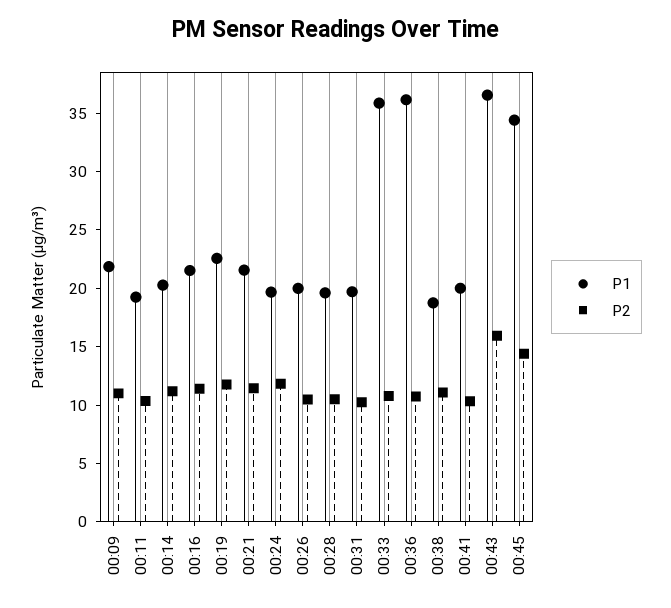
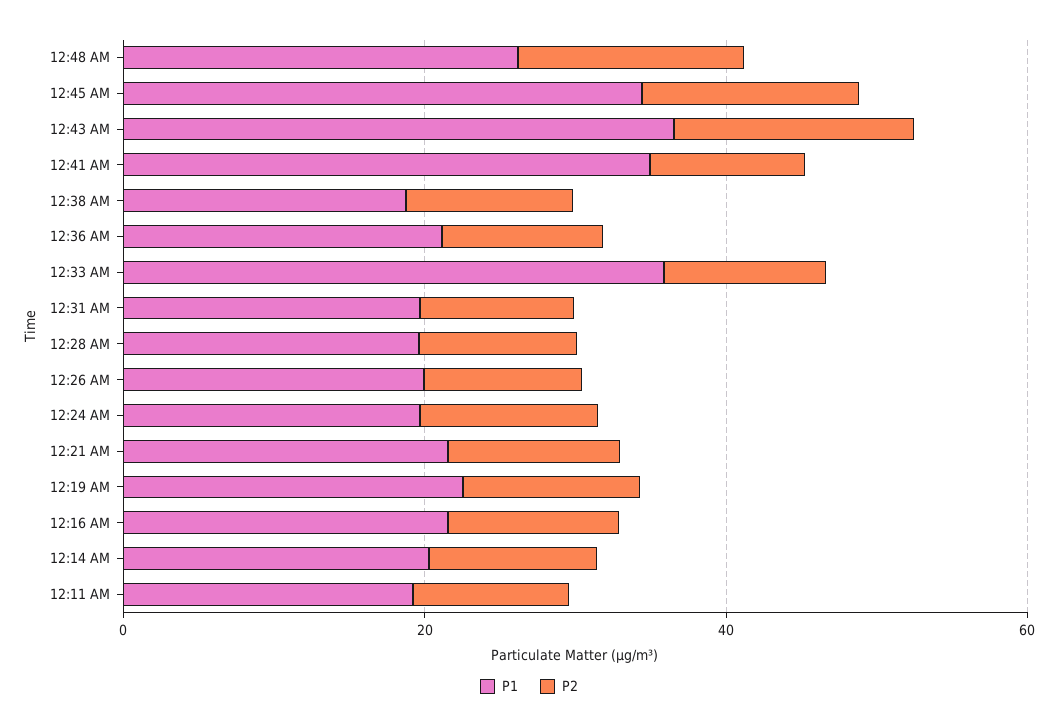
P1, 00:09: 22 -> none
P2, 00:09: 11 -> none
P1, 00:36: 36 -> 20
P1, 00:41: 20 -> 35
P1, 12:48 AM: none -> 25
P2, 12:48 AM: none -> 15

